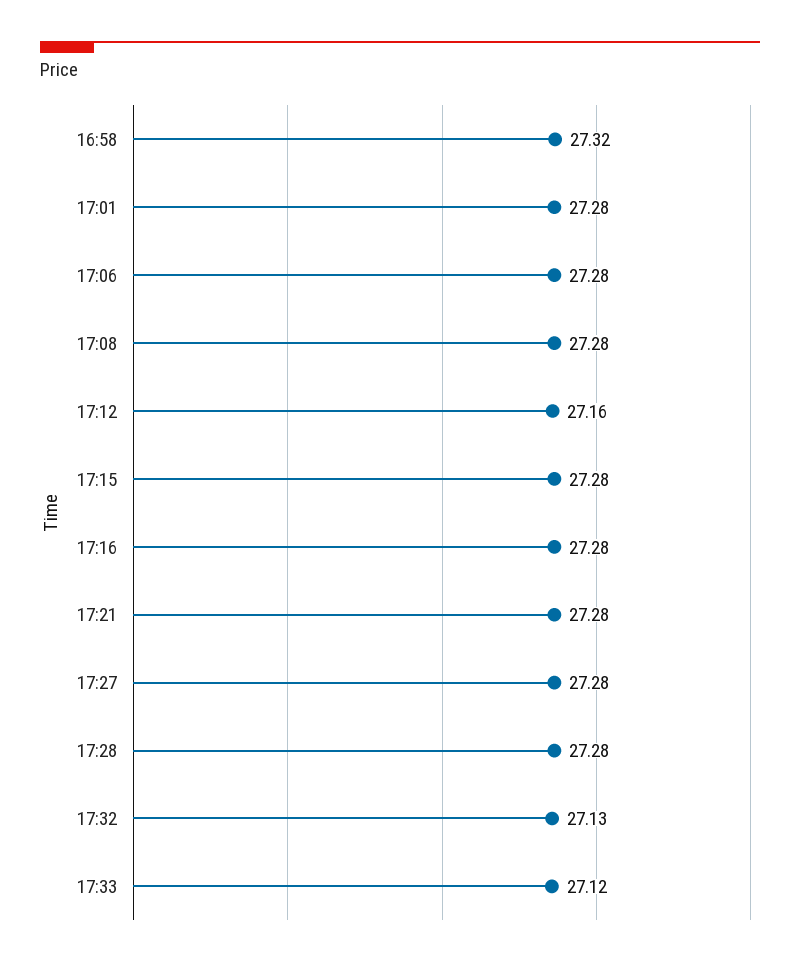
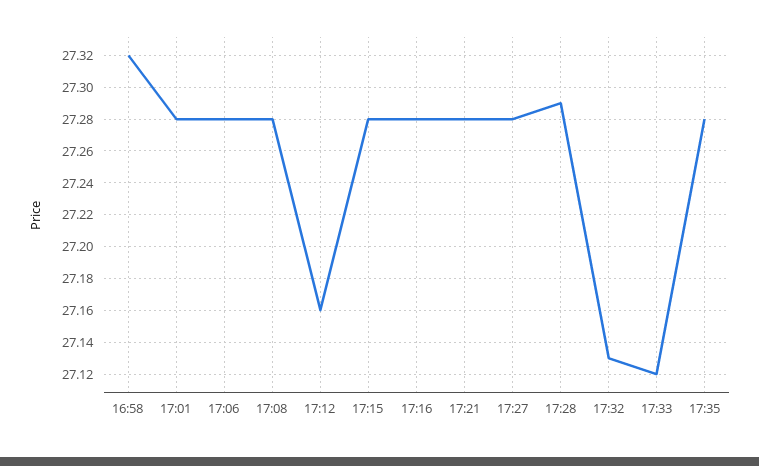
17:28: 27.28 -> 27.29
17:35: none -> 27.28

